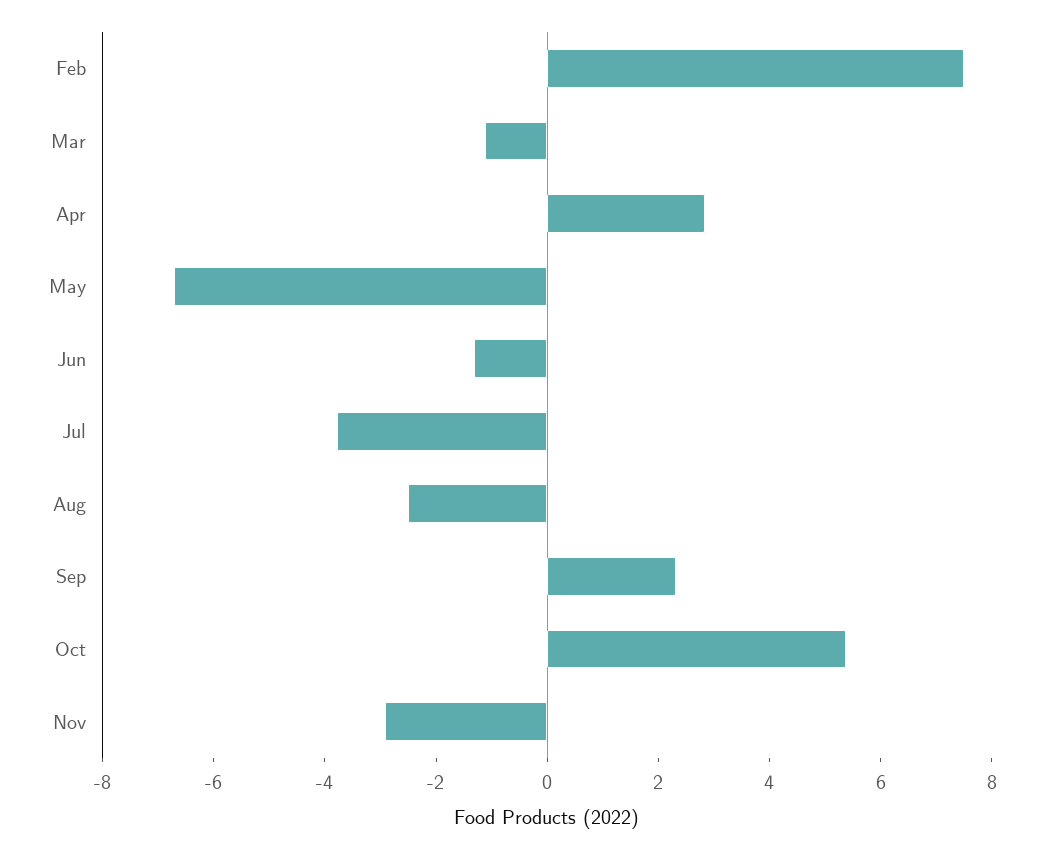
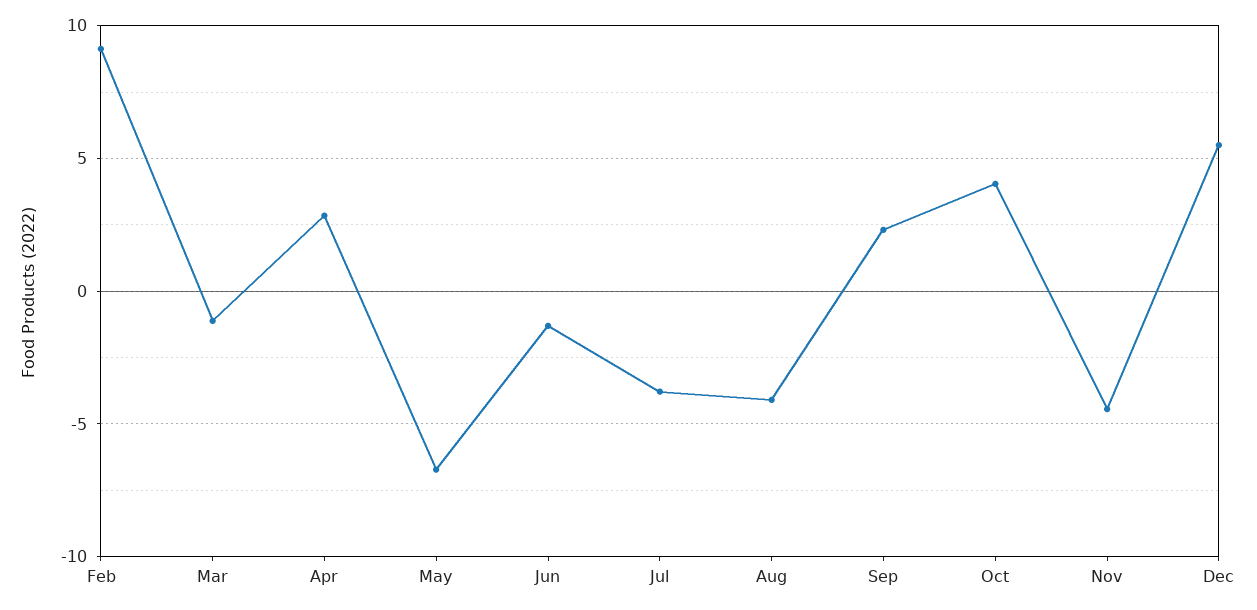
Feb: 7.5 -> 9
Aug: -2.5 -> -4
Oct: 5.5 -> 4
Nov: -3 -> -4.5
Dec: none -> 5.5

